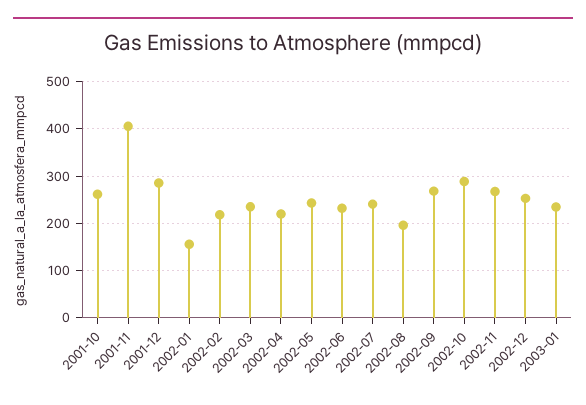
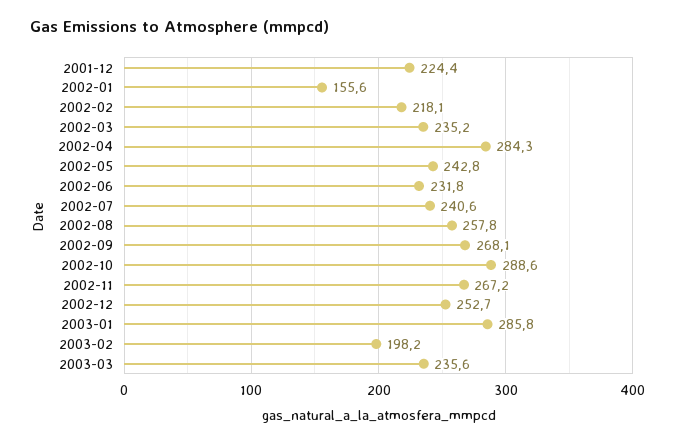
2001-10: 260 -> none
2001-11: 400 -> none
2001-12: 280 -> 224.4
2002-04: 220 -> 284.3
2002-08: 200 -> 257.8
2003-01: 240 -> 285.8
2003-02: none -> 198.2
2003-03: none -> 235.6

